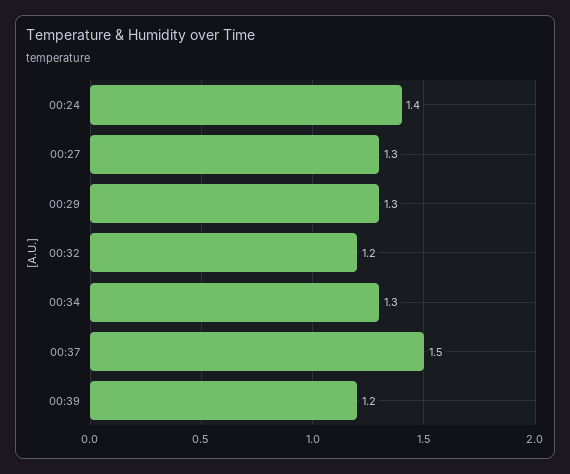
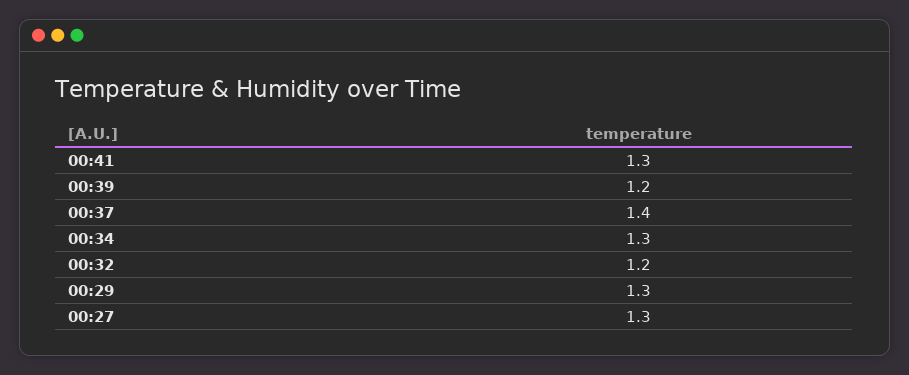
00:24: 1.4 -> none
00:37: 1.5 -> 1.4
00:41: none -> 1.3

